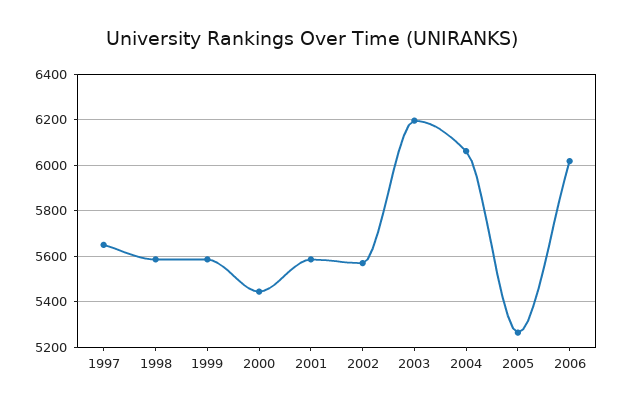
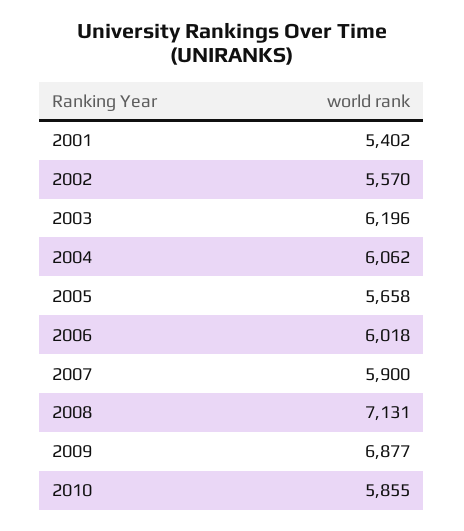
1997: 5650 -> none
1998: 5600 -> none
1999: 5600 -> none
2000: 5450 -> none
2001: 5600 -> 5402
2005: 5250 -> 5658
2007: none -> 5900
2008: none -> 7131
2009: none -> 6877
2010: none -> 5855

